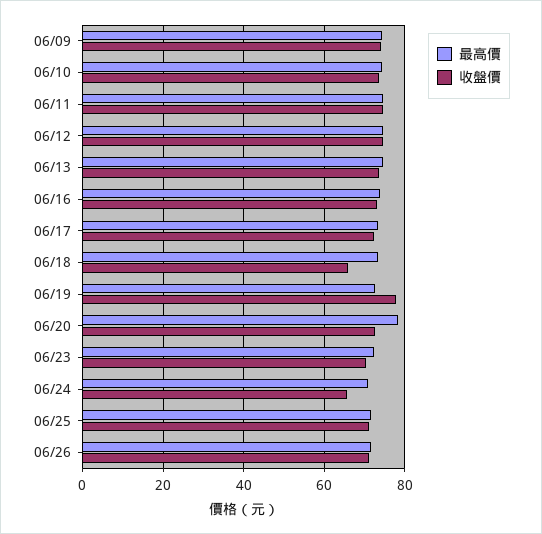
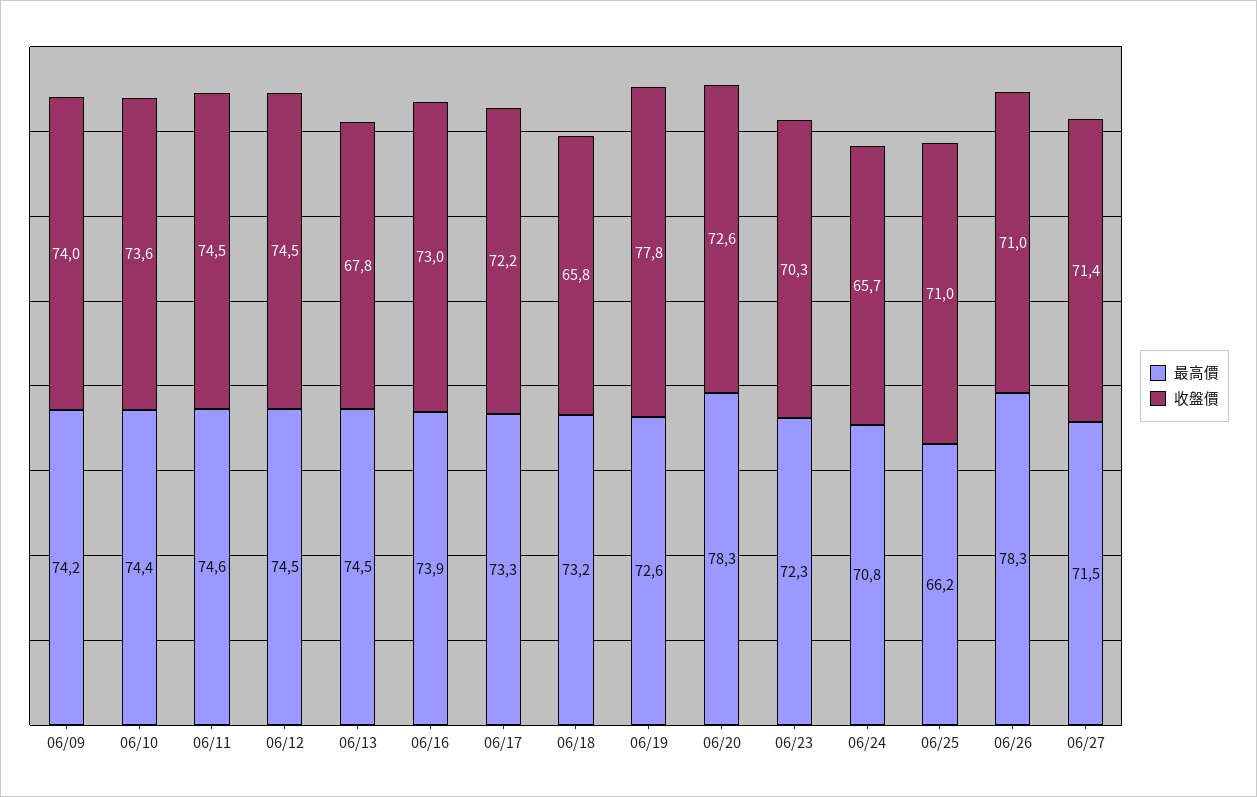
收盤價, 06/13: 74 -> 67.8
最高價, 06/25: 72 -> 66.2
最高價, 06/26: 72 -> 78.3
最高價, 06/27: none -> 71.5
收盤價, 06/27: none -> 71.4

